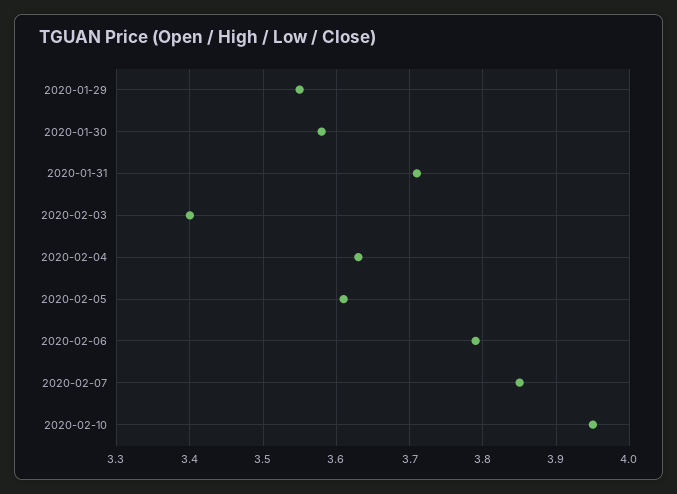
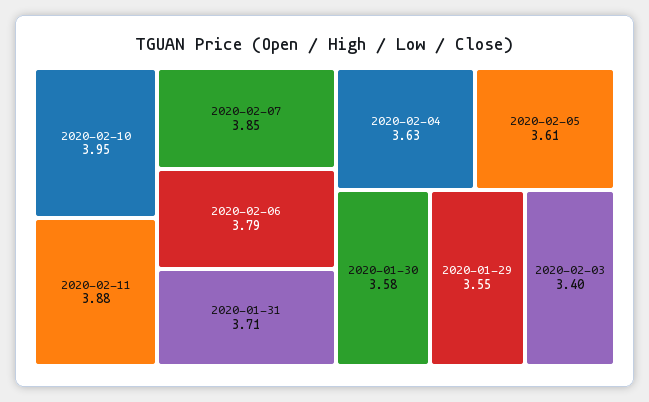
2020-02-11: none -> 3.88

